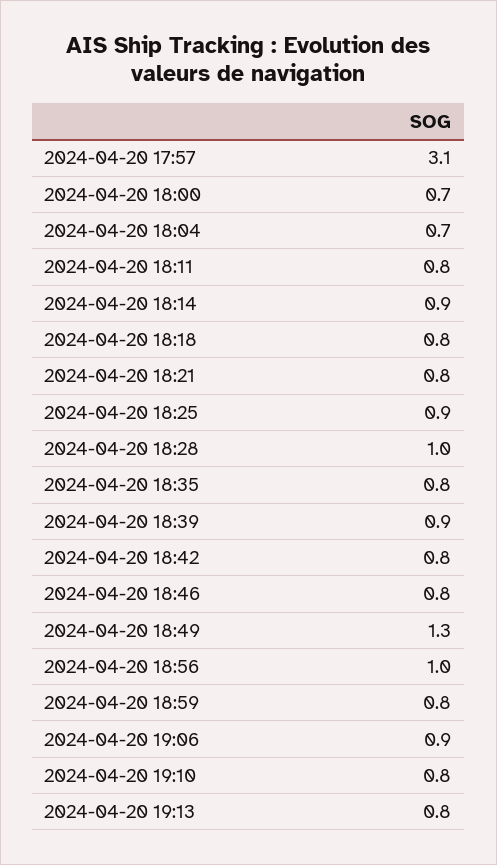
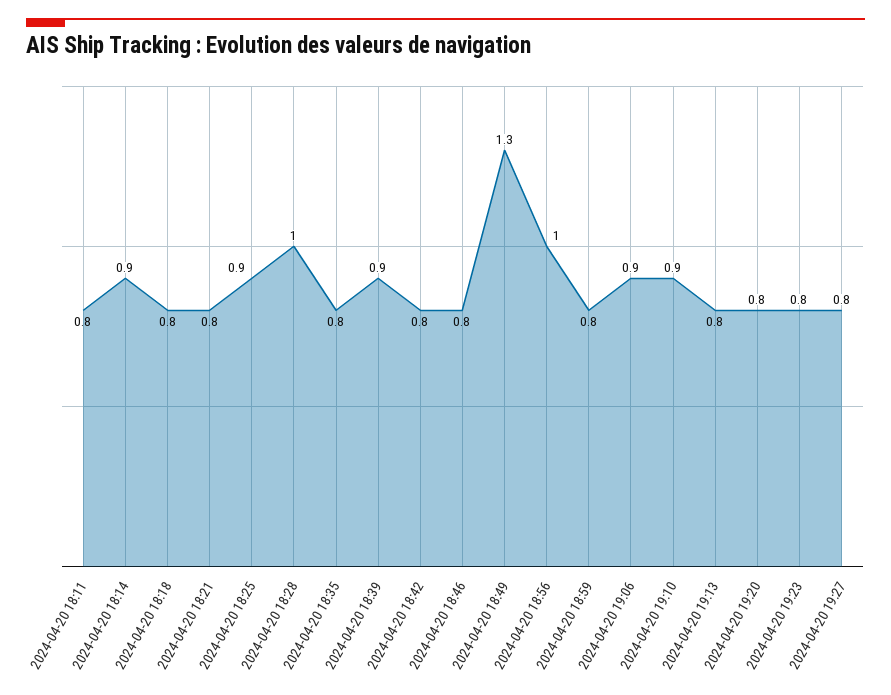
2024-04-20 17:57: 3.1 -> none
2024-04-20 18:00: 0.7 -> none
2024-04-20 18:04: 0.7 -> none
2024-04-20 19:10: 0.8 -> 0.9
2024-04-20 19:20: none -> 0.8
2024-04-20 19:23: none -> 0.8
2024-04-20 19:27: none -> 0.8

